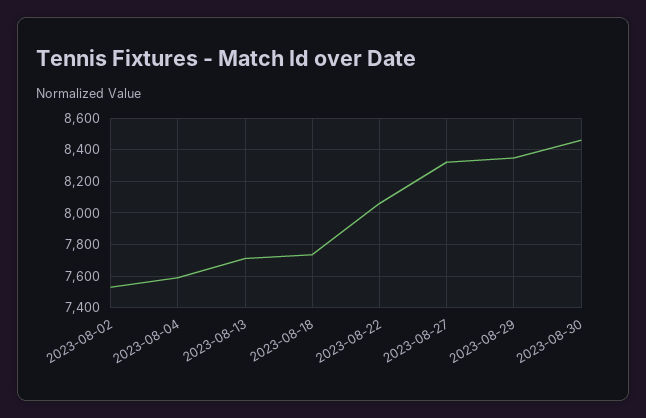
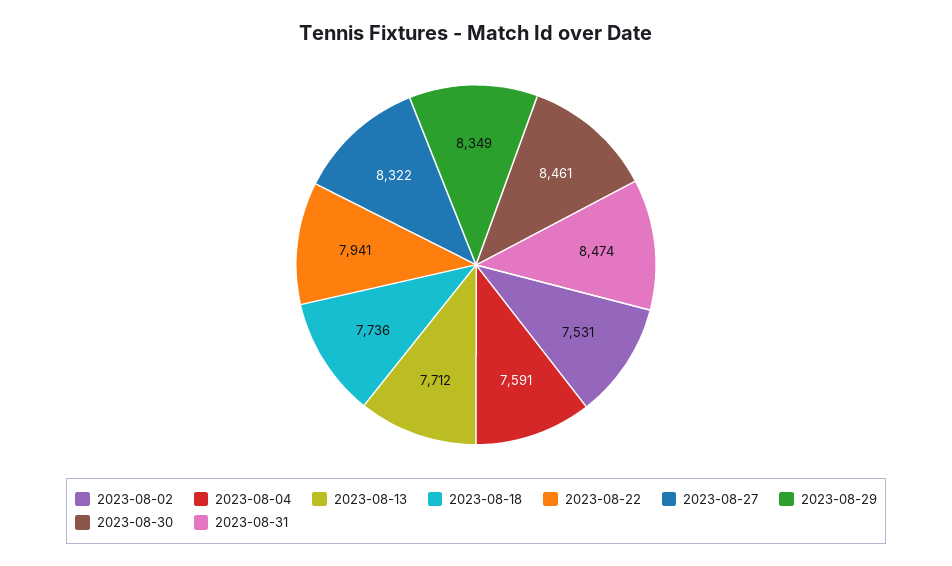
2023-08-22: 8050 -> 7941
2023-08-31: none -> 8474

